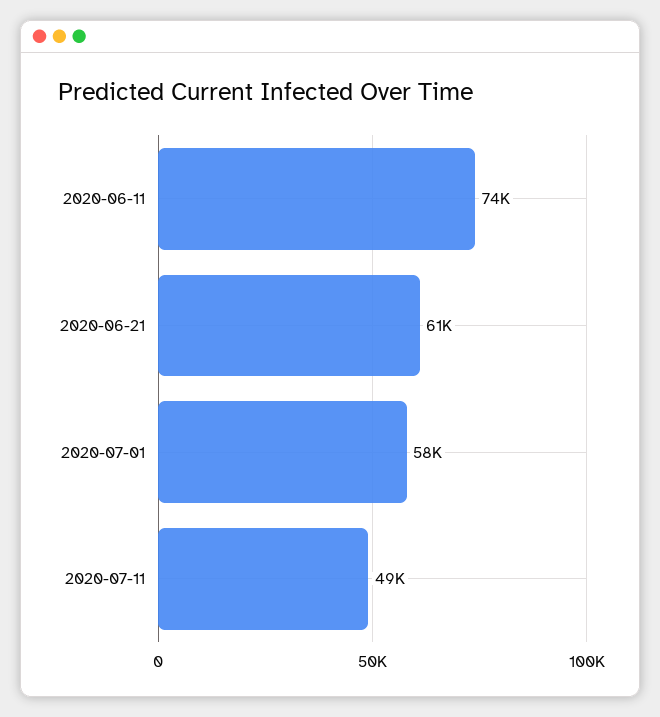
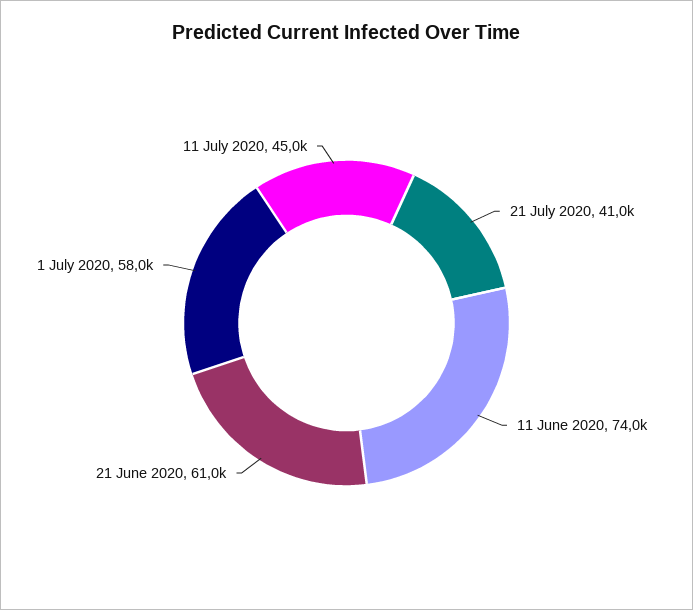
2020-07-11: 49000 -> 45000
21 July 2020: none -> 41000

